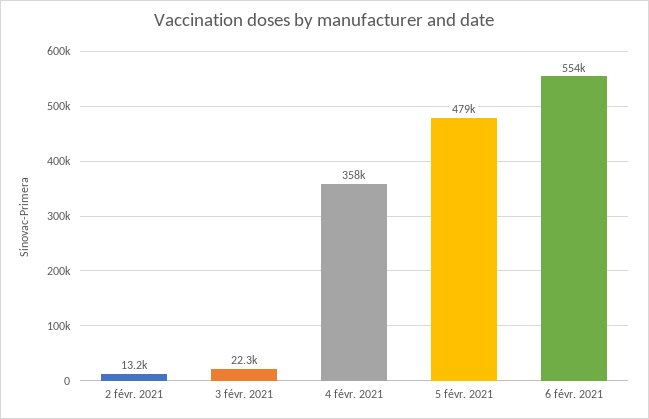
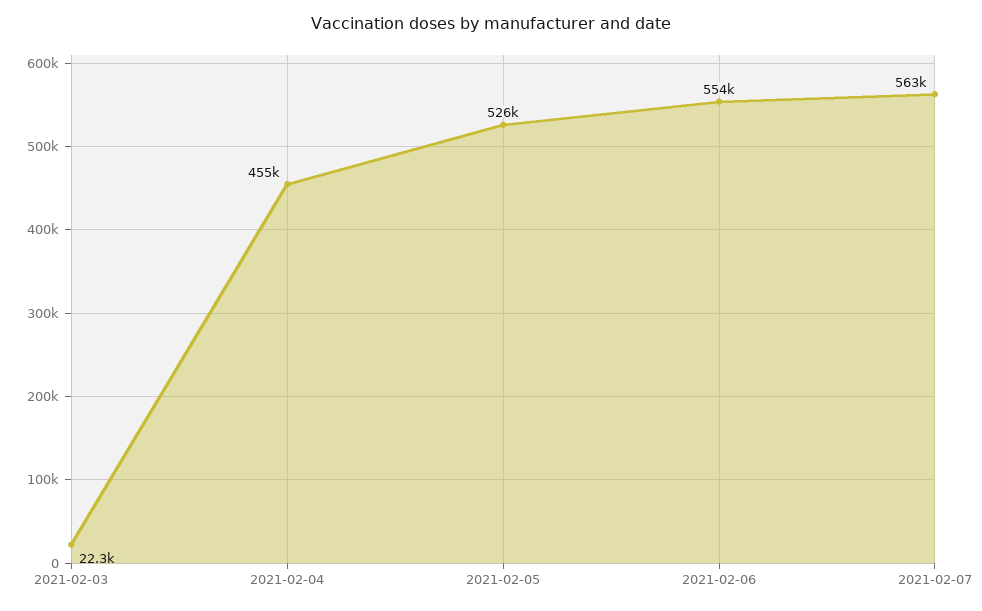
2 févr. 2021: 13200 -> none
4 févr. 2021: 358000 -> 455000
5 févr. 2021: 479000 -> 526000
2021-02-07: none -> 563000

